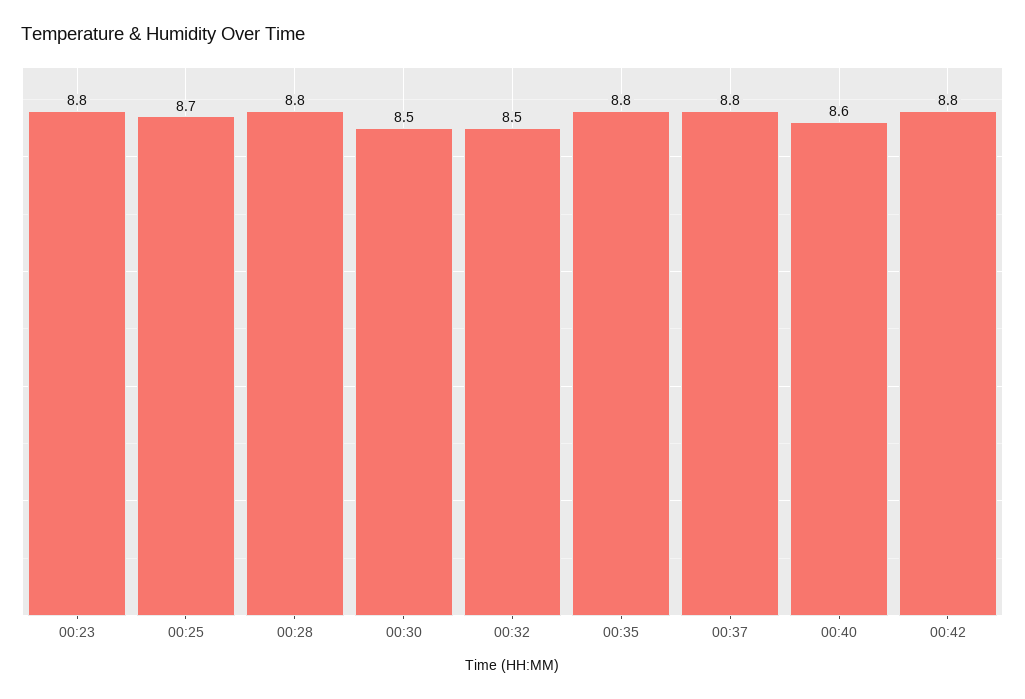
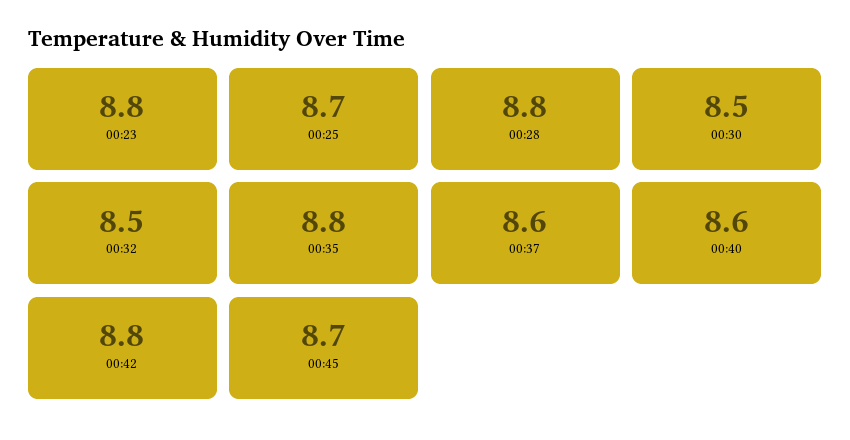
00:37: 8.8 -> 8.6
00:45: none -> 8.7

